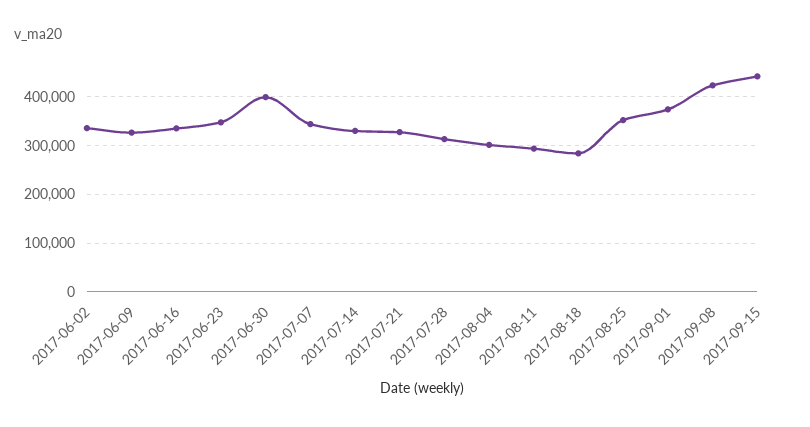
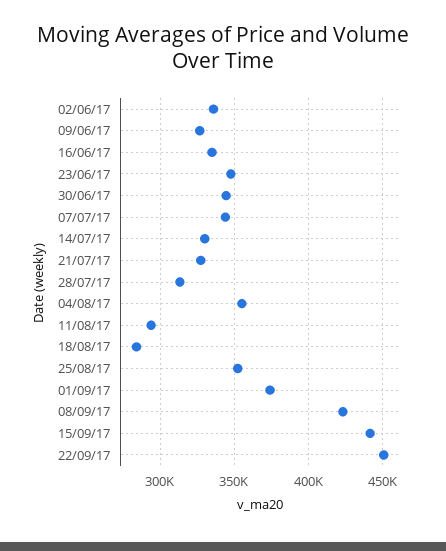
2017-06-30: 400000 -> 345000
2017-08-04: 300000 -> 355000
22/09/17: none -> 450000

